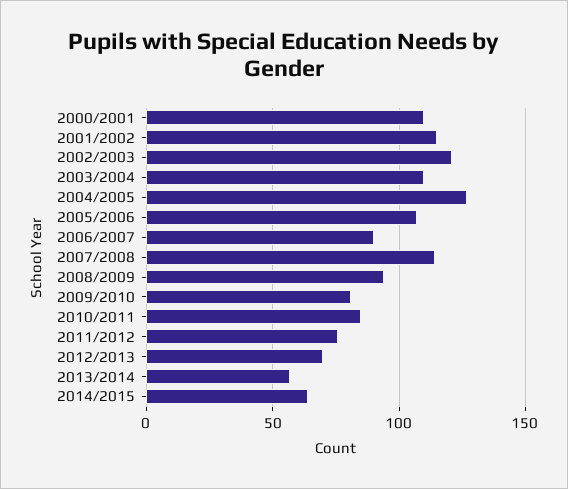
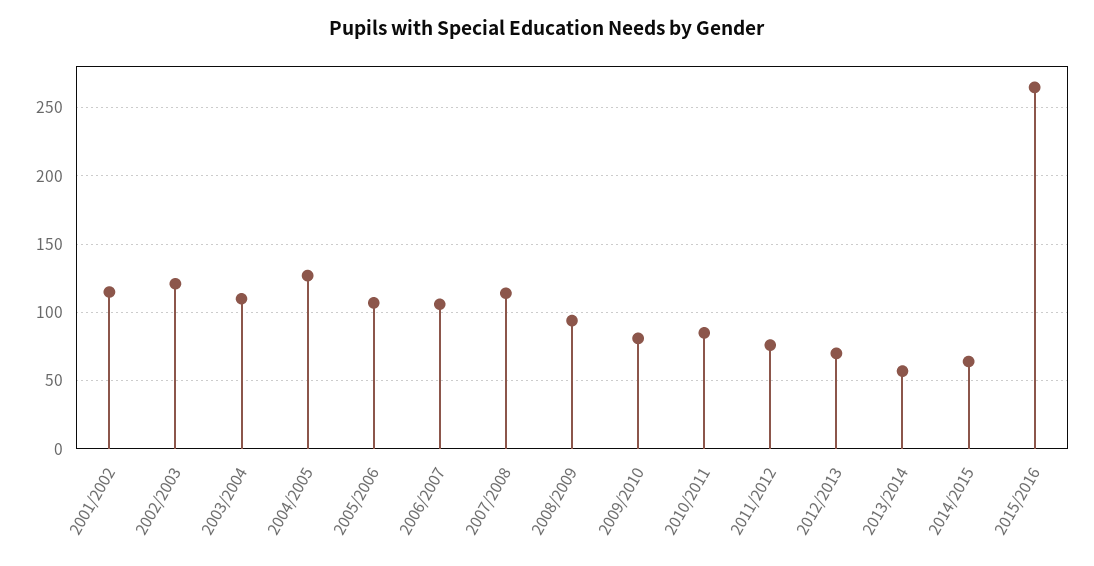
2000/2001: 110 -> none
2006/2007: 90 -> 105
2015/2016: none -> 265

